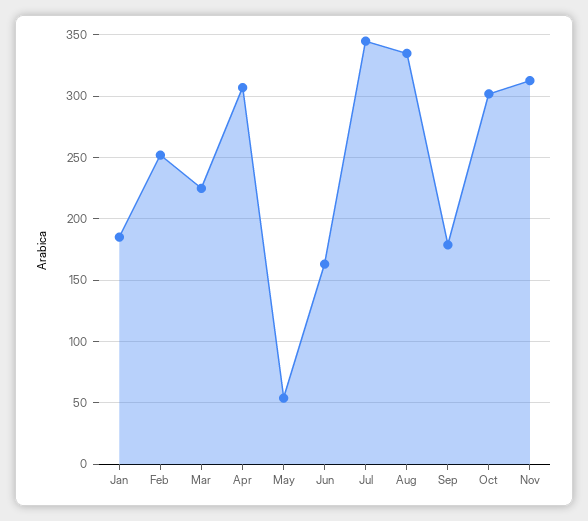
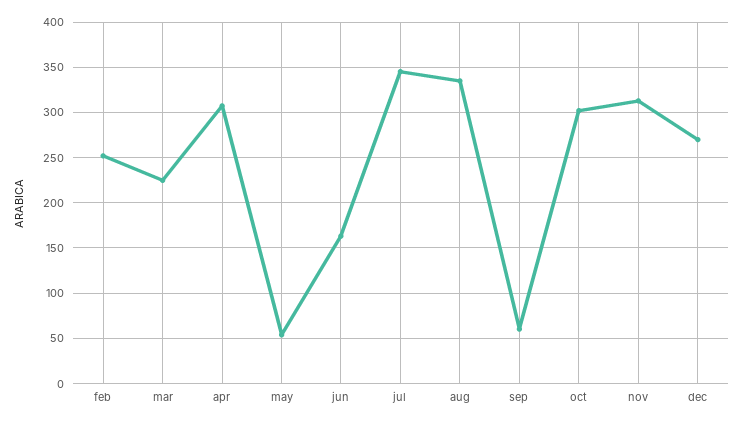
Jan: 185 -> none
Sep: 180 -> 60
dec: none -> 270

